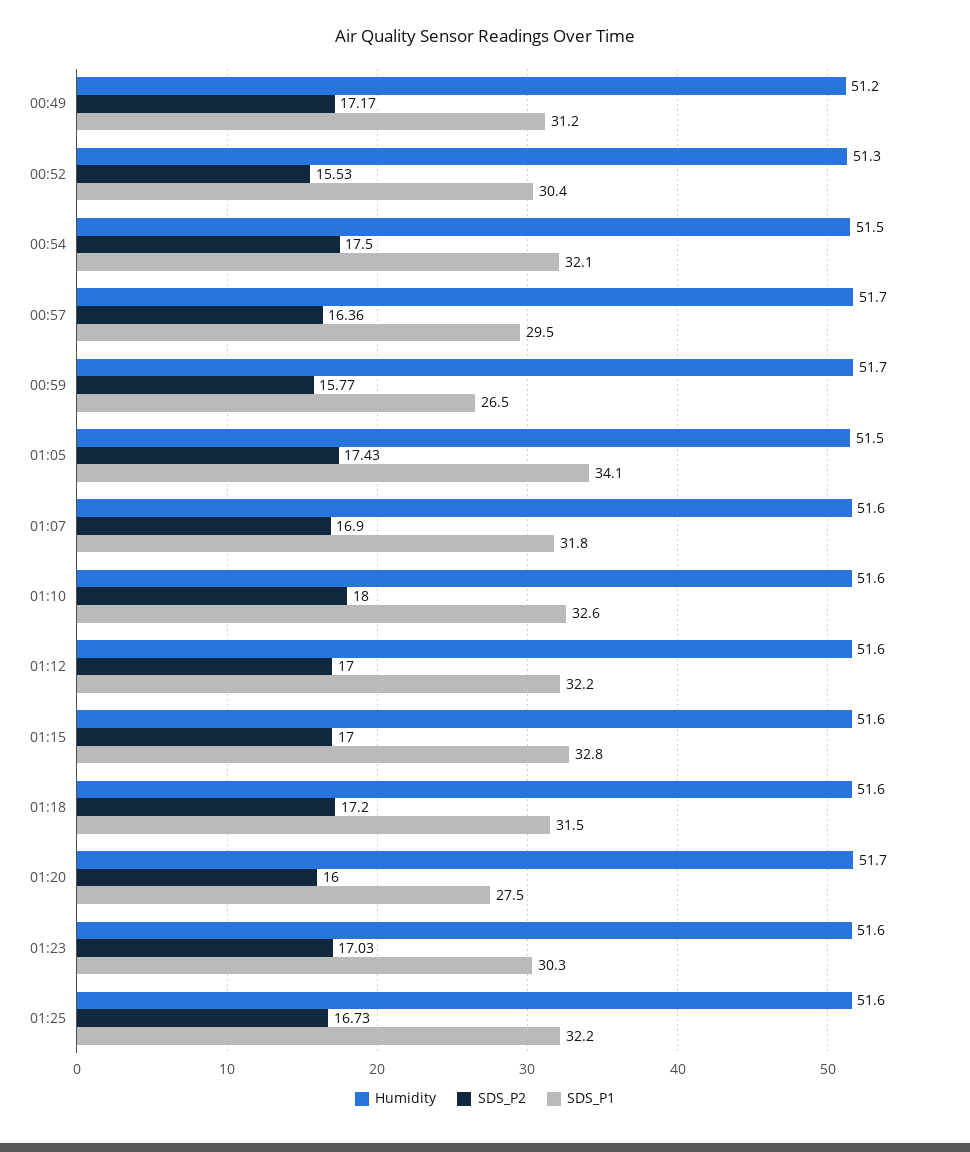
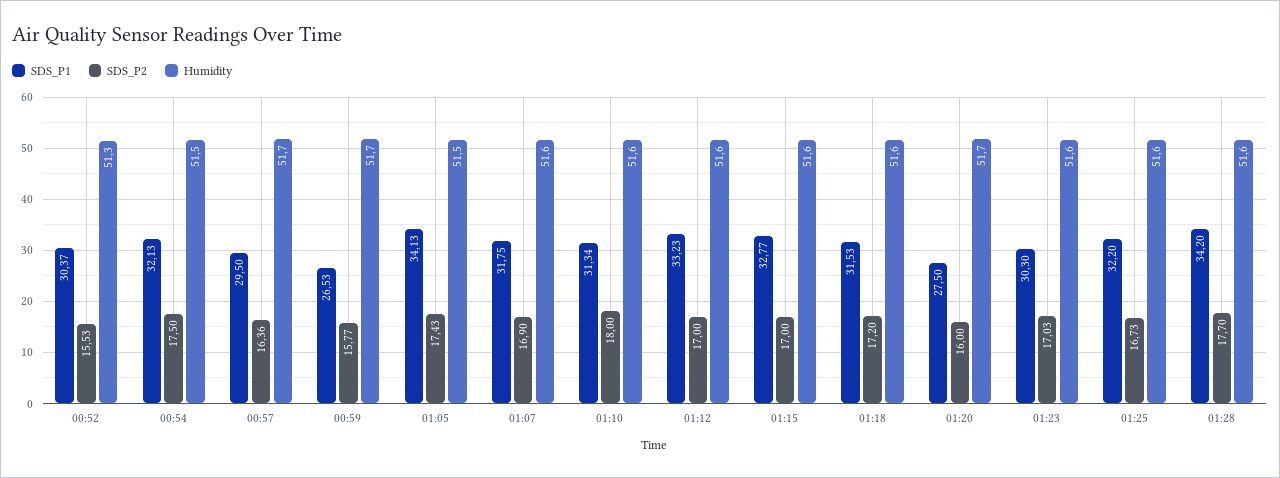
Humidity, 00:49: 51.2 -> none
SDS_P2, 00:49: 17.17 -> none
SDS_P1, 00:49: 31.2 -> none
SDS_P1, 01:10: 32.6 -> 31.34
SDS_P1, 01:12: 32.2 -> 33.23
SDS_P1, 01:28: none -> 34.2
SDS_P2, 01:28: none -> 17.7
Humidity, 01:28: none -> 51.6

